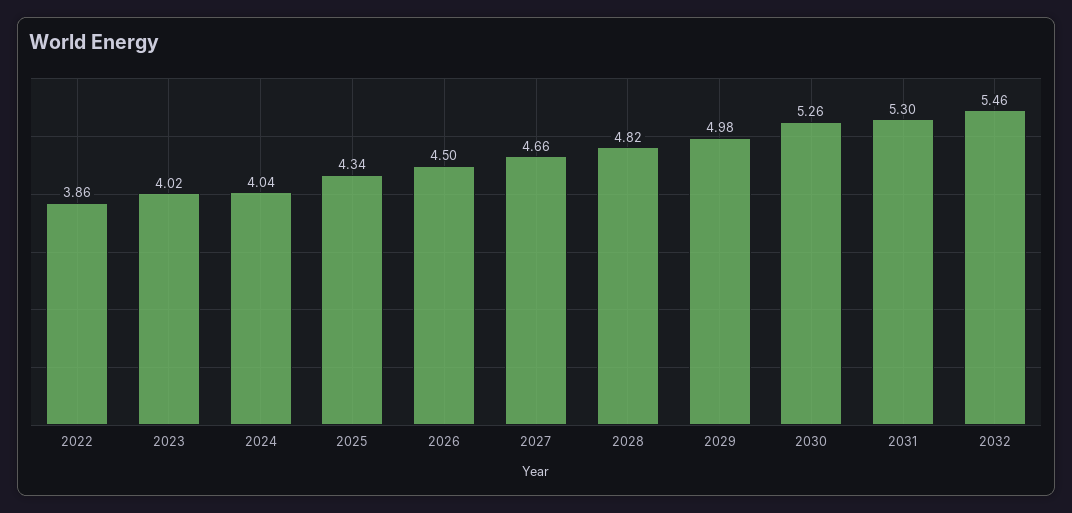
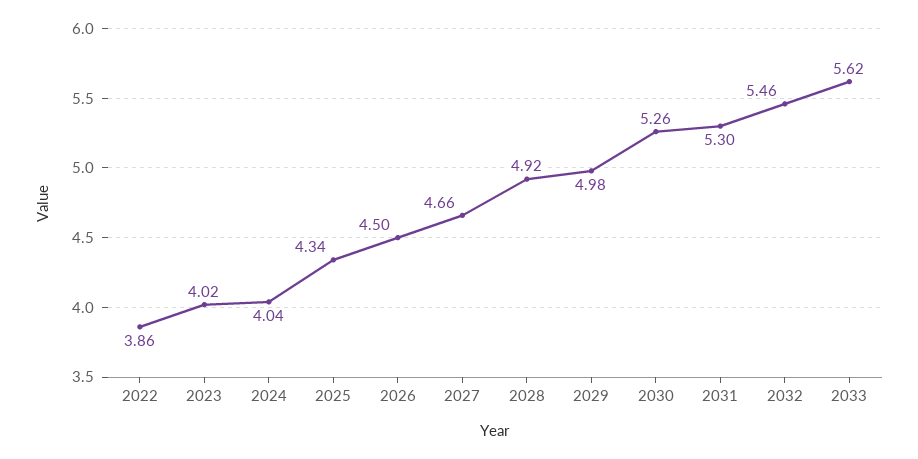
2028: 4.82 -> 4.92
2033: none -> 5.62

